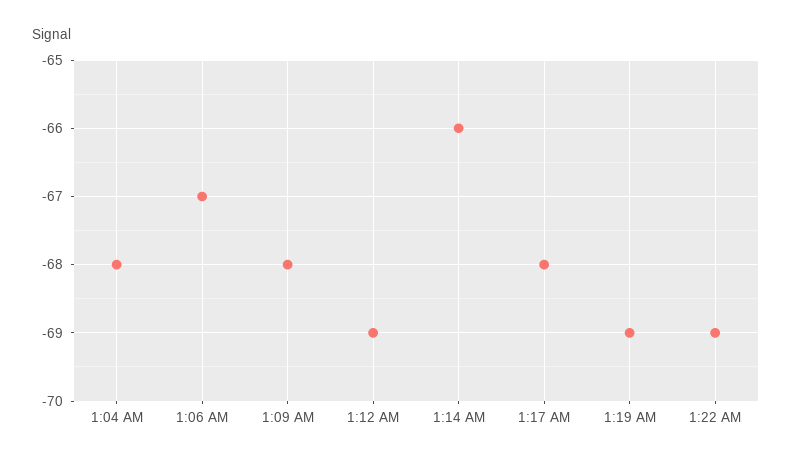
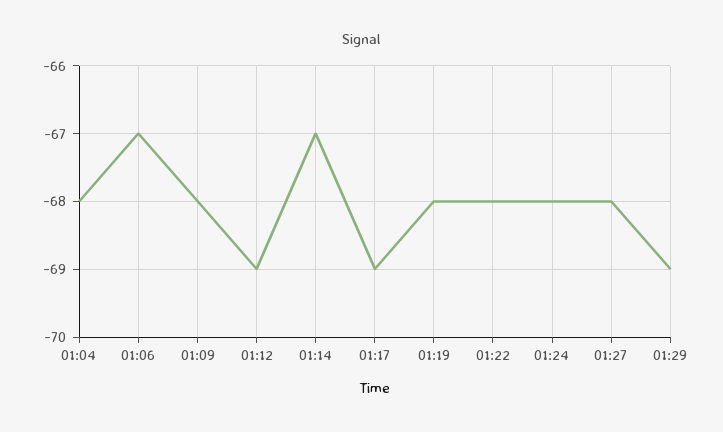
1:14 AM: -66 -> -67
1:17 AM: -68 -> -69
1:19 AM: -69 -> -68
1:22 AM: -69 -> -68
01:24: none -> -68
01:27: none -> -68
01:29: none -> -69

